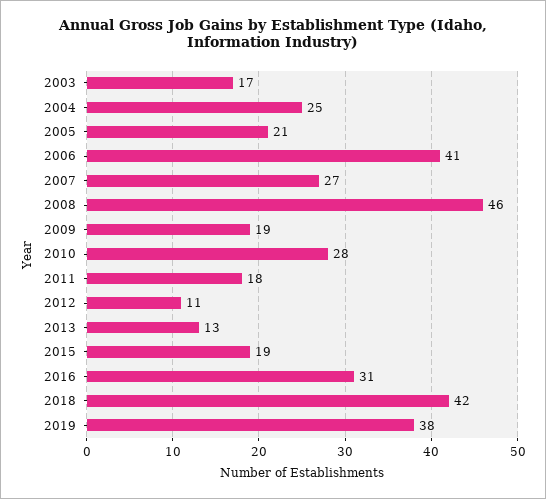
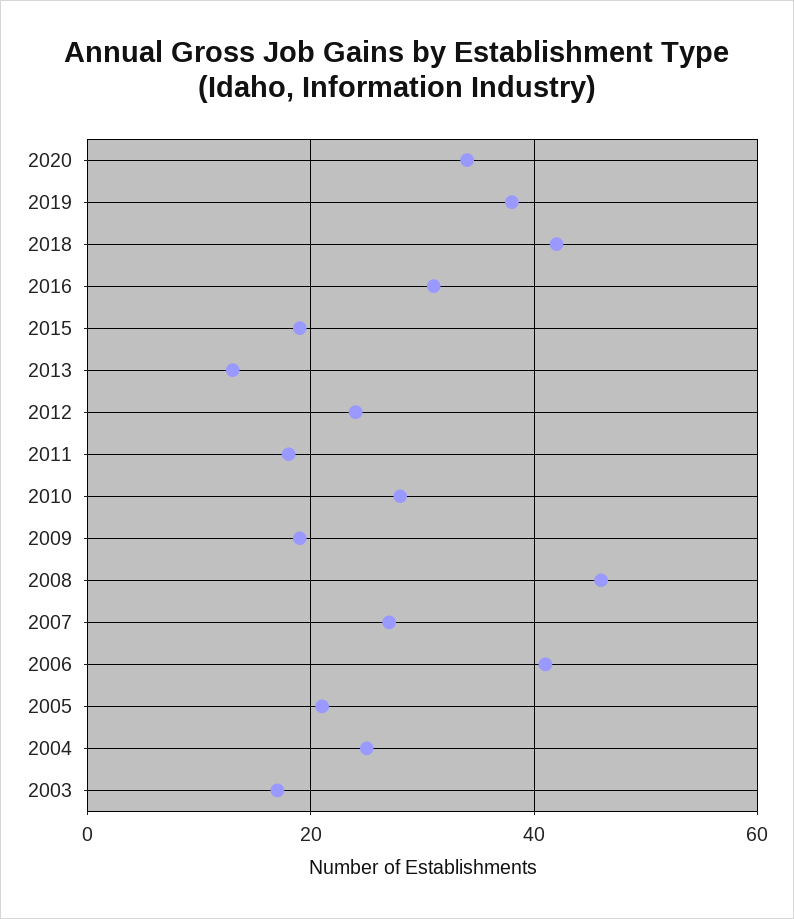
2012: 11 -> 25
2020: none -> 35

